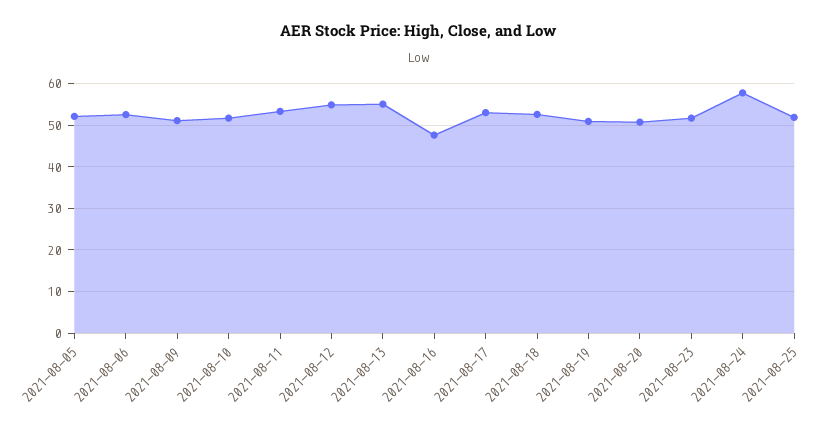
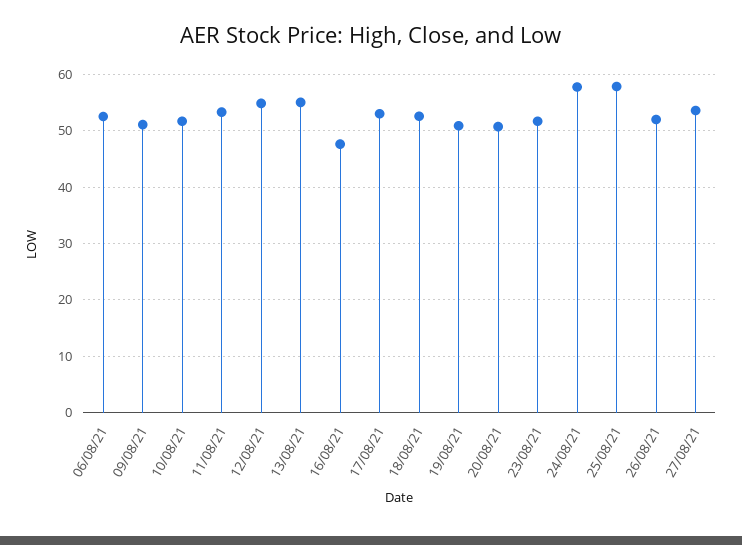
2021-08-05: 52 -> none
2021-08-25: 52 -> 58
26/08/21: none -> 52
27/08/21: none -> 54

